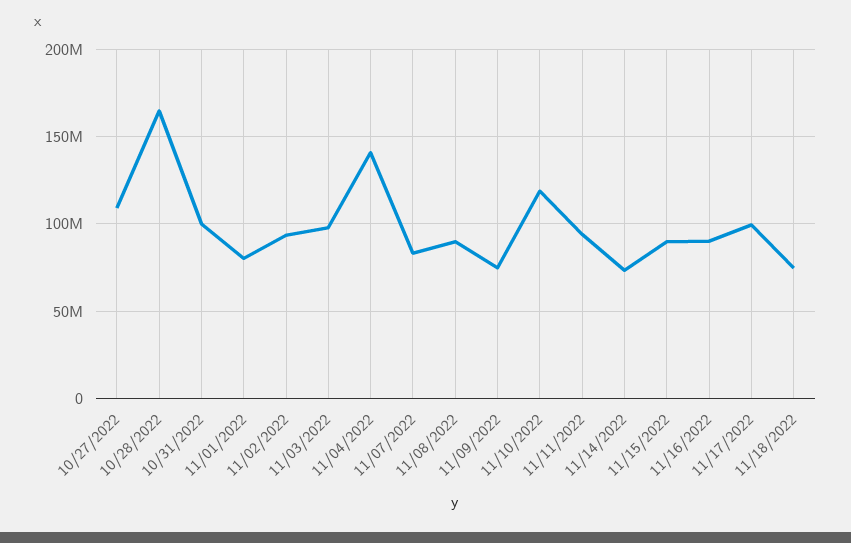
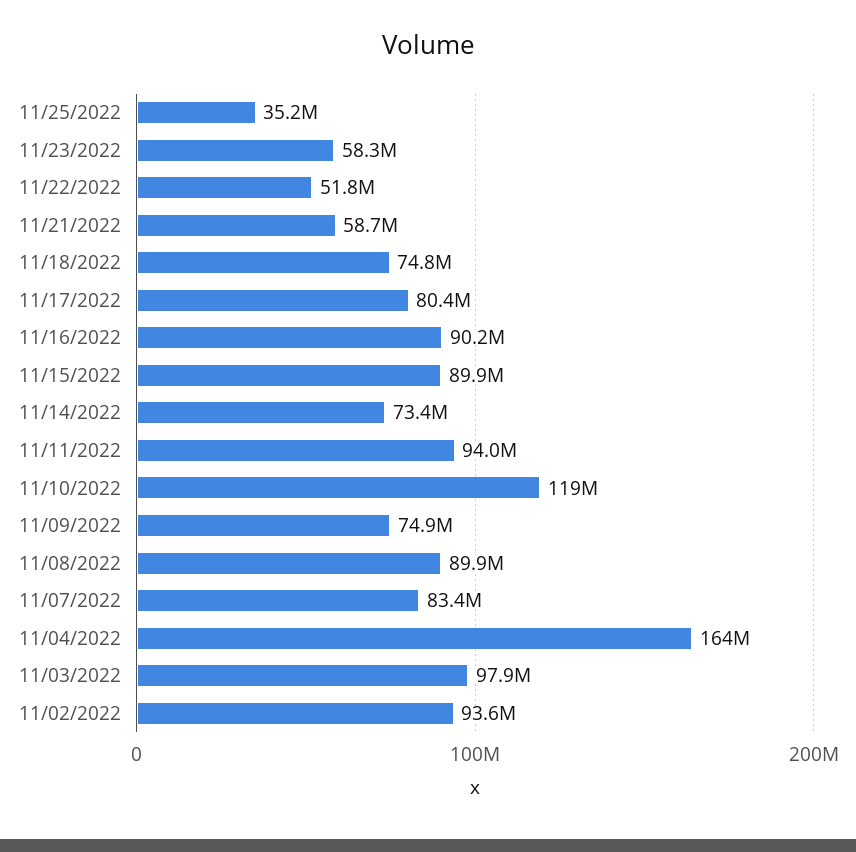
10/27/2022: 110000000 -> none
10/28/2022: 165000000 -> none
10/31/2022: 100000000 -> none
11/01/2022: 80000000 -> none
11/04/2022: 140000000 -> 164000000
11/17/2022: 100000000 -> 80400000
11/25/2022: none -> 35200000
11/23/2022: none -> 58300000
11/22/2022: none -> 51800000
11/21/2022: none -> 58700000

